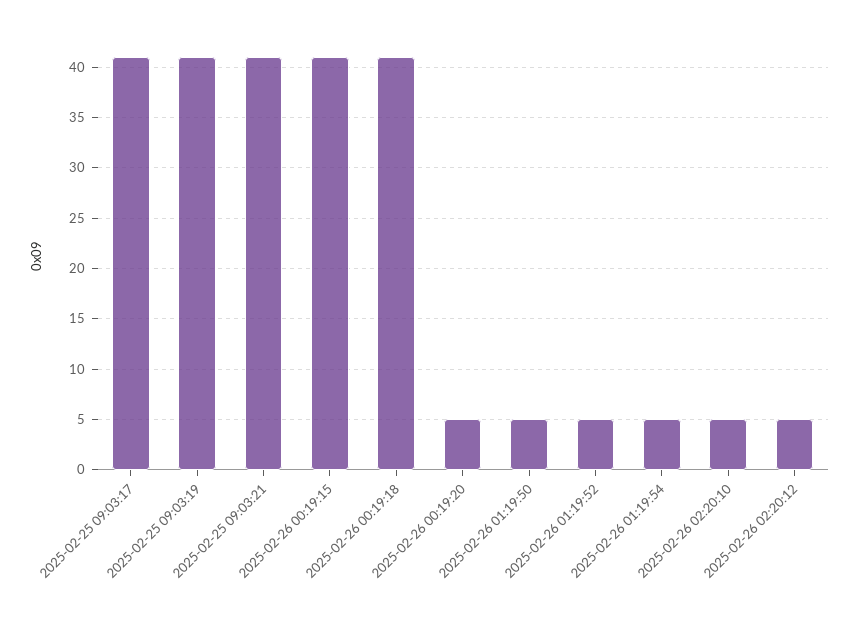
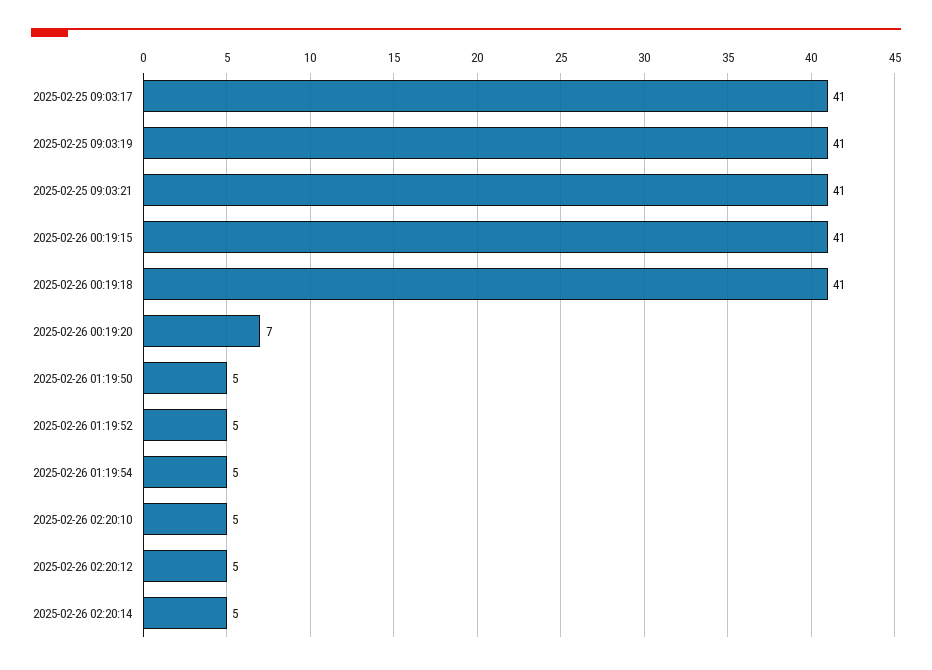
2025-02-26 00:19:20: 5 -> 7
2025-02-26 02:20:14: none -> 5

